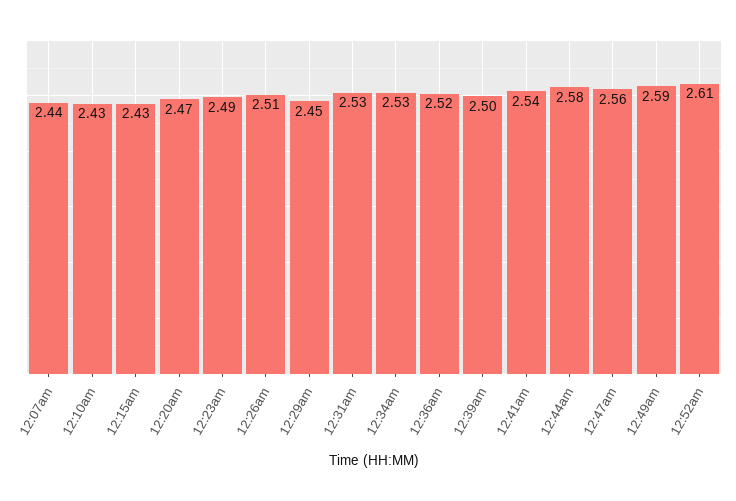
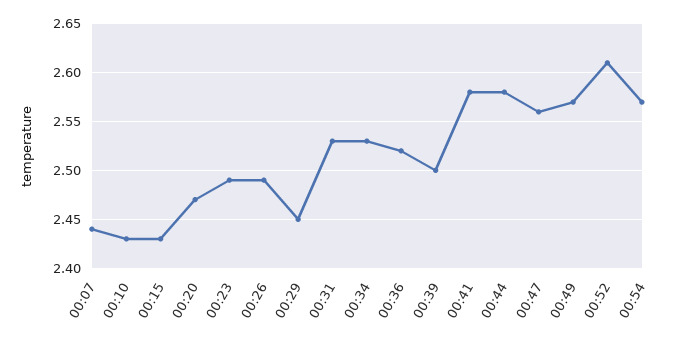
12:26am: 2.51 -> 2.49
12:41am: 2.54 -> 2.58
12:49am: 2.59 -> 2.57
00:54: none -> 2.57

